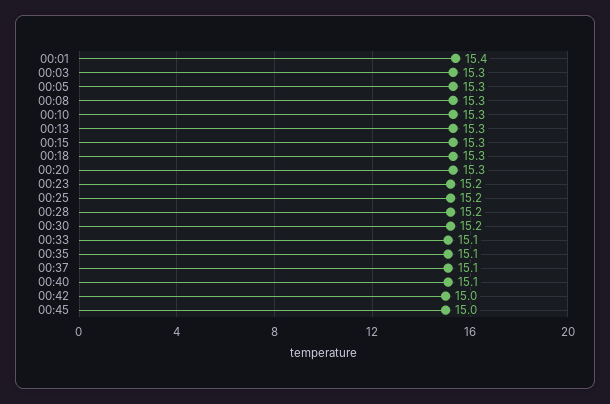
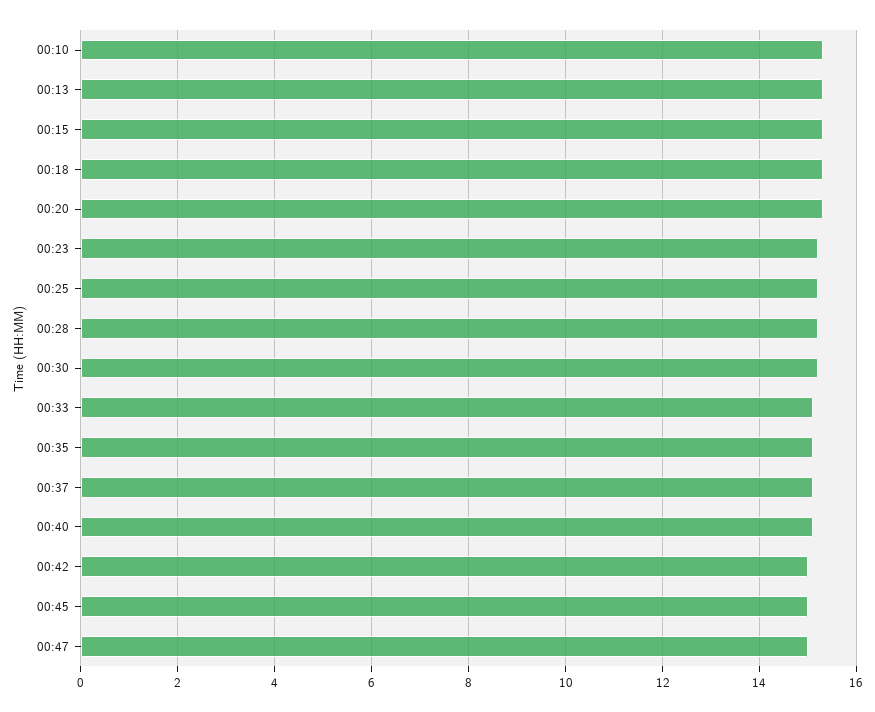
00:01: 15.4 -> none
00:03: 15.3 -> none
00:05: 15.3 -> none
00:08: 15.3 -> none
00:47: none -> 15

